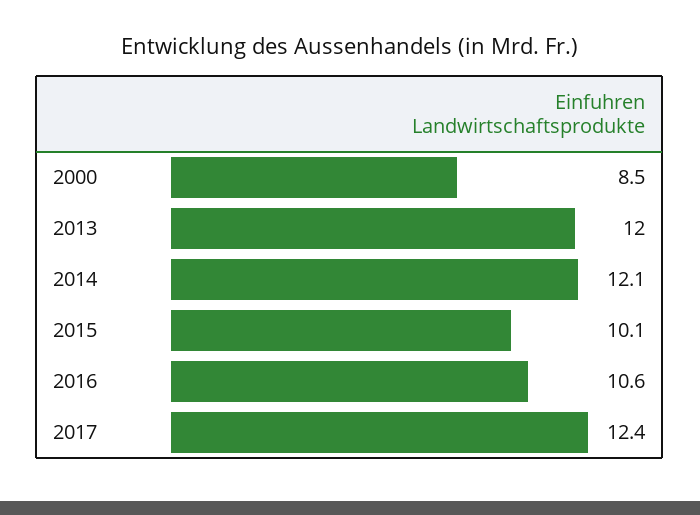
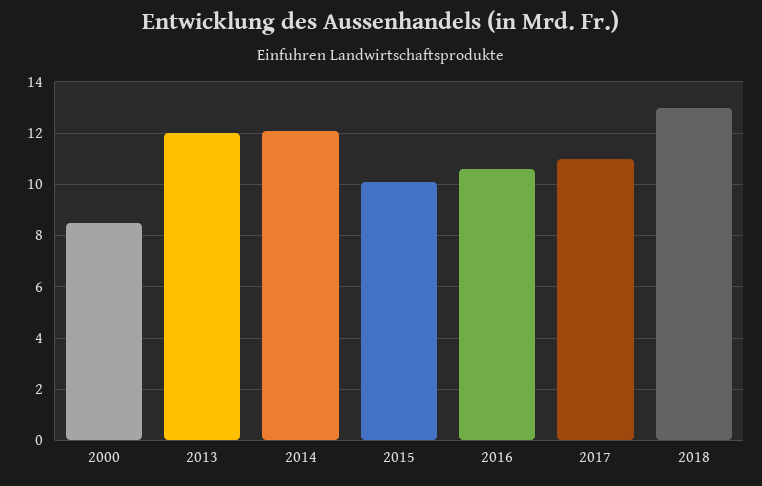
2017: 12.4 -> 11
2018: none -> 13

